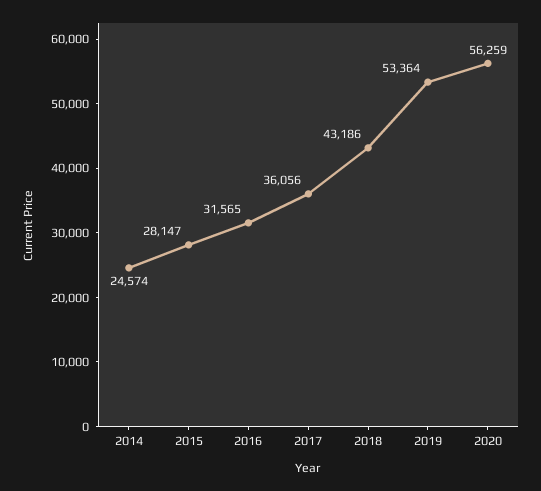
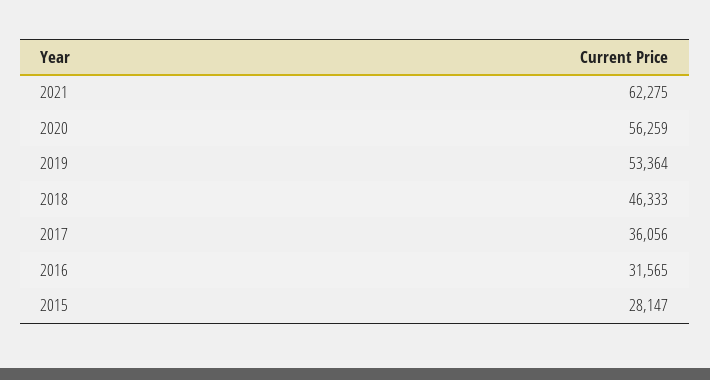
2014: 24574 -> none
2018: 43186 -> 46333
2021: none -> 62275

